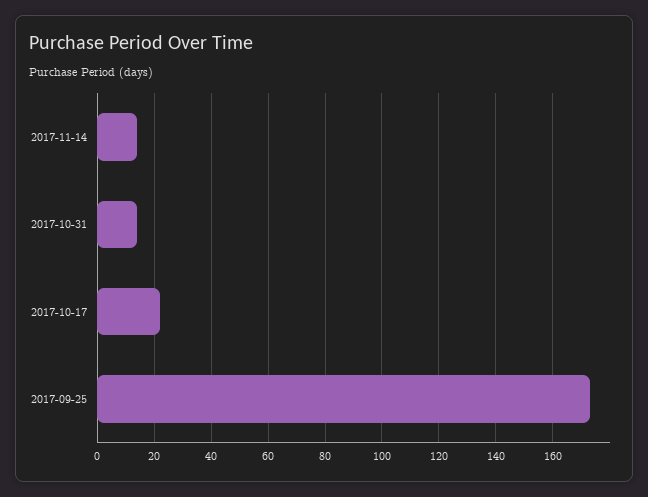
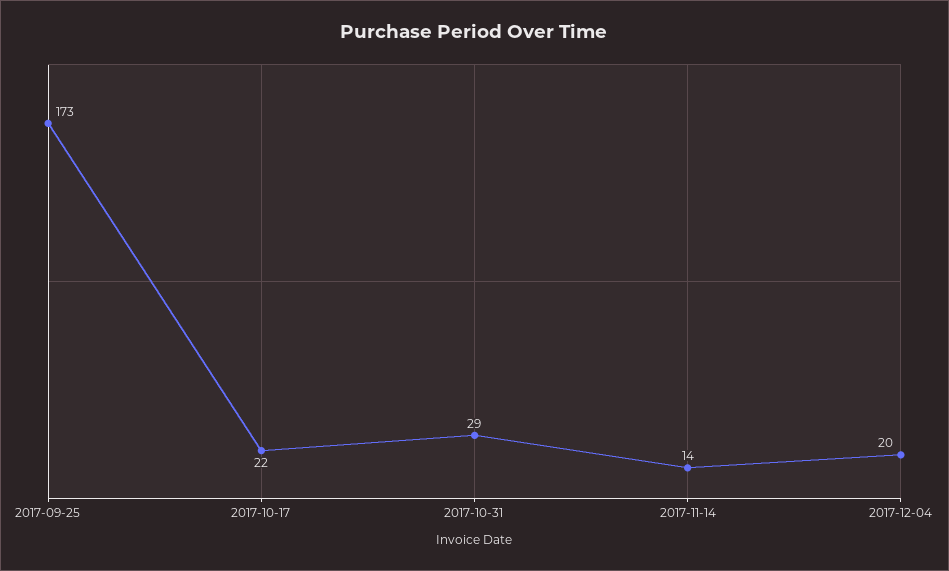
2017-10-31: 15 -> 29
2017-12-04: none -> 20

